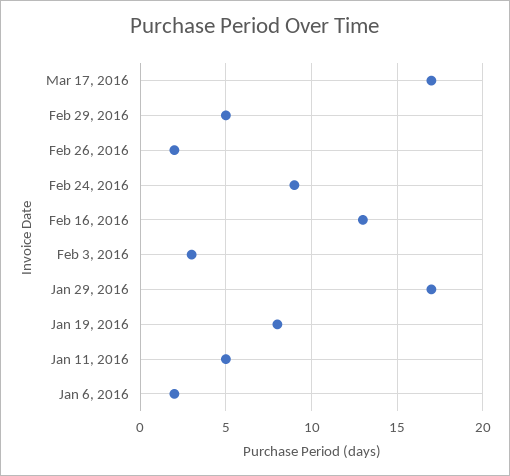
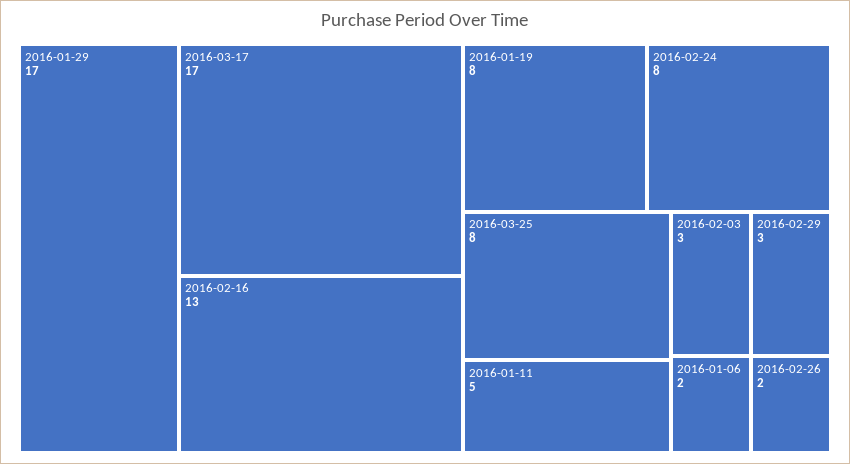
Feb 29, 2016: 5 -> 3
Feb 24, 2016: 9 -> 8
2016-03-25: none -> 8

